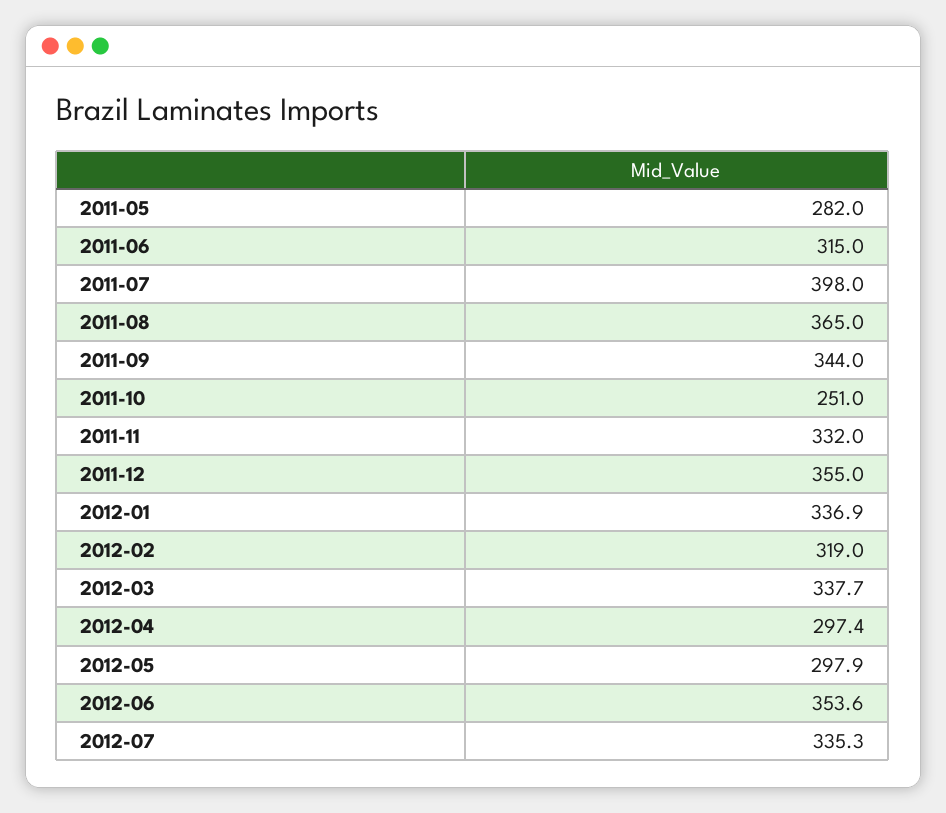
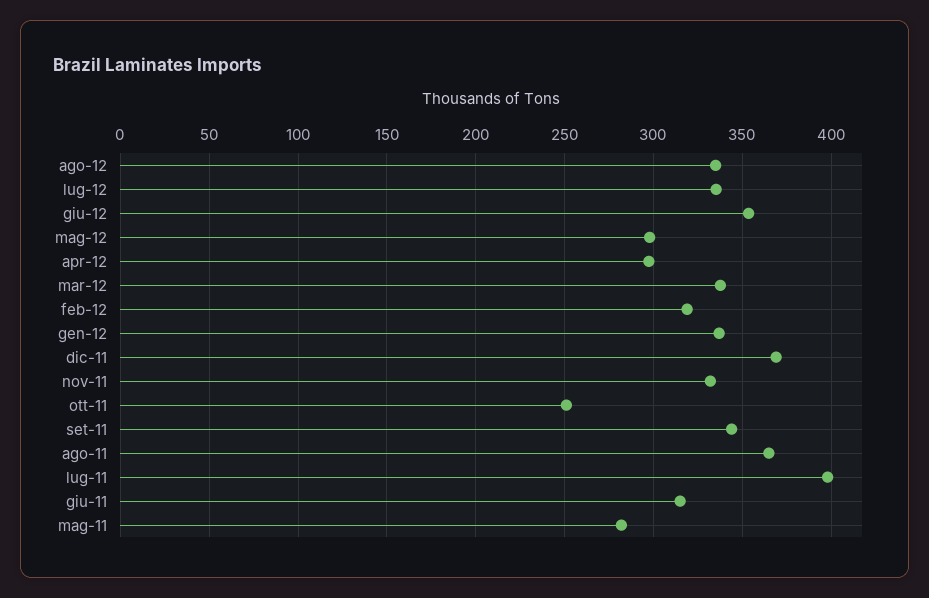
2011-12: 355 -> 370
ago-12: none -> 335

